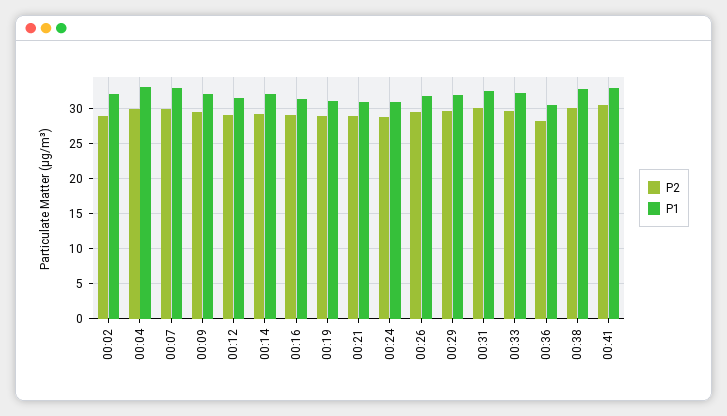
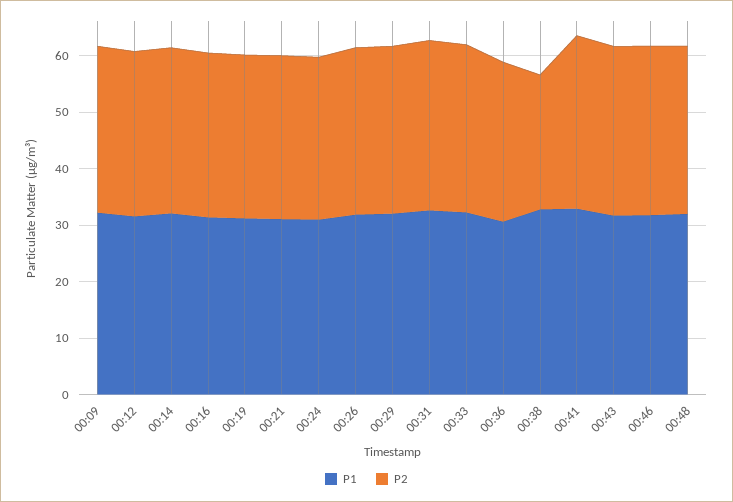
P2, 00:02: 29 -> none
P1, 00:02: 32 -> none
P2, 00:04: 30 -> none
P1, 00:04: 33 -> none
P2, 00:07: 30 -> none
P1, 00:07: 33 -> none
P2, 00:38: 30 -> 24
P1, 00:43: none -> 32
P2, 00:43: none -> 30
P1, 00:46: none -> 32
P2, 00:46: none -> 30
P1, 00:48: none -> 32
P2, 00:48: none -> 30

